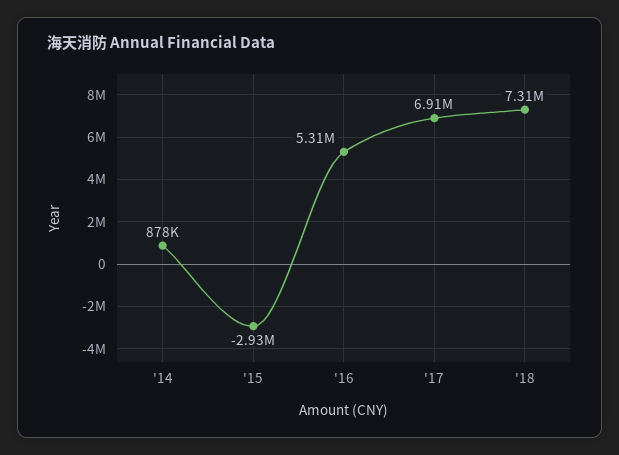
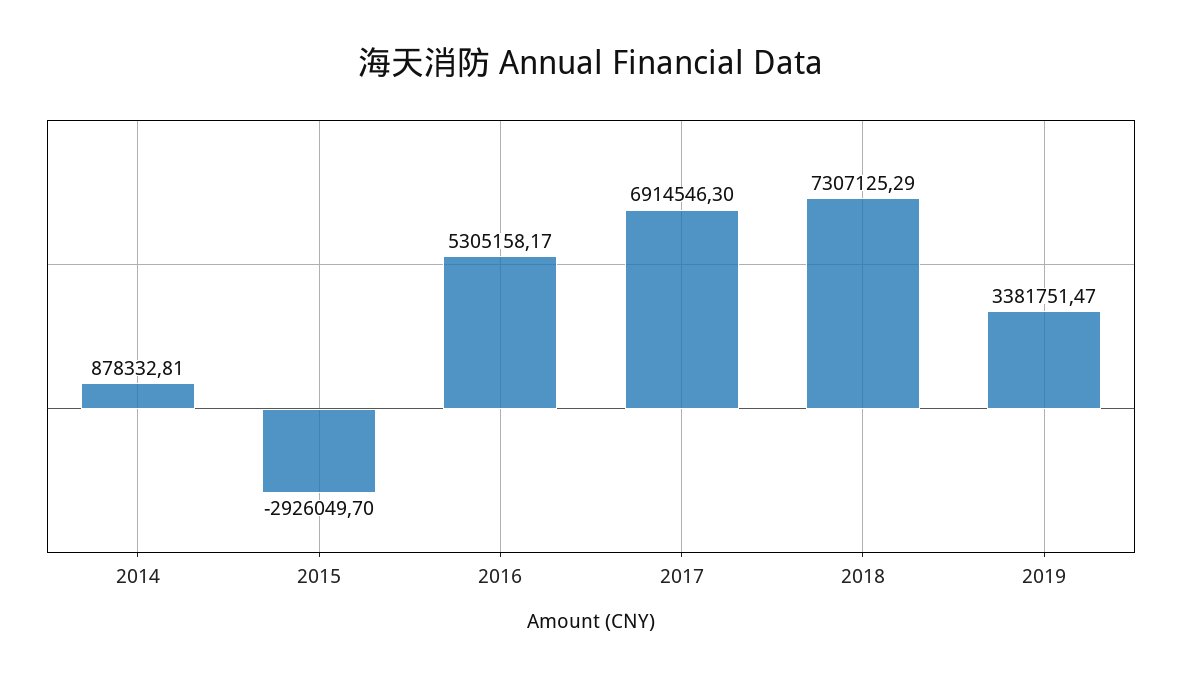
2019: none -> 3381751.47

